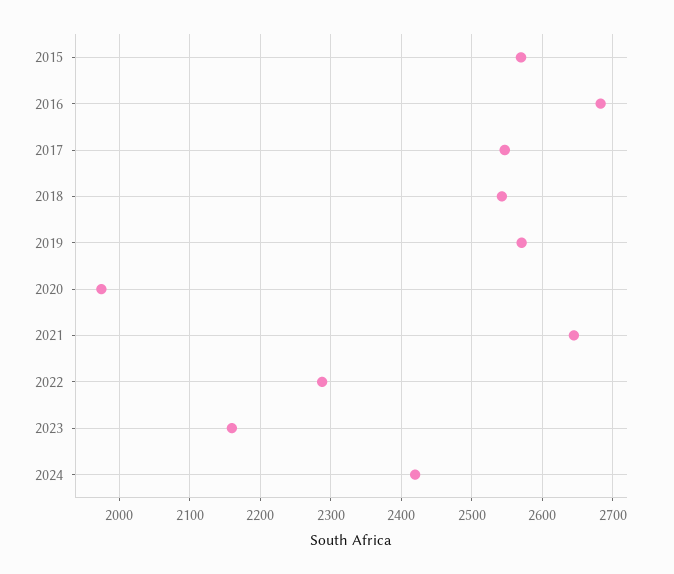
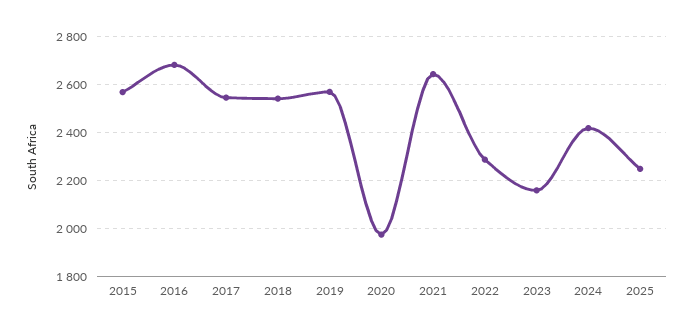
2025: none -> 2250

